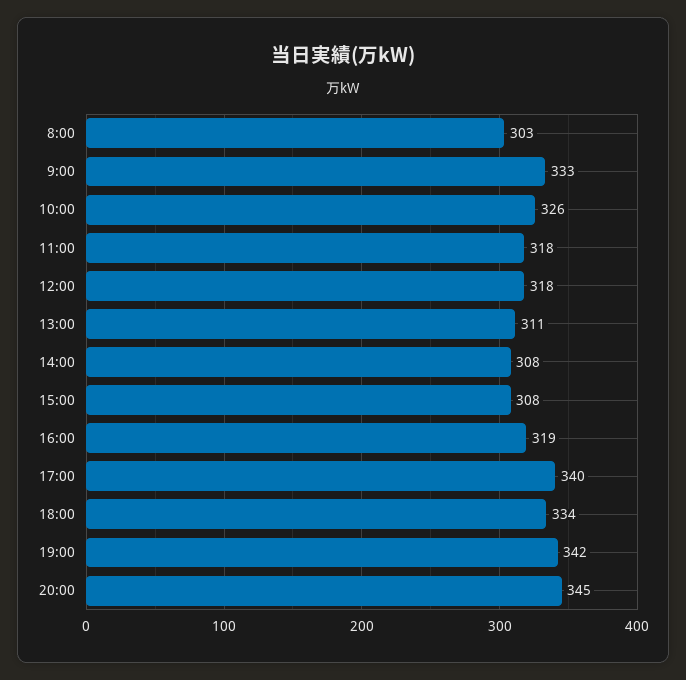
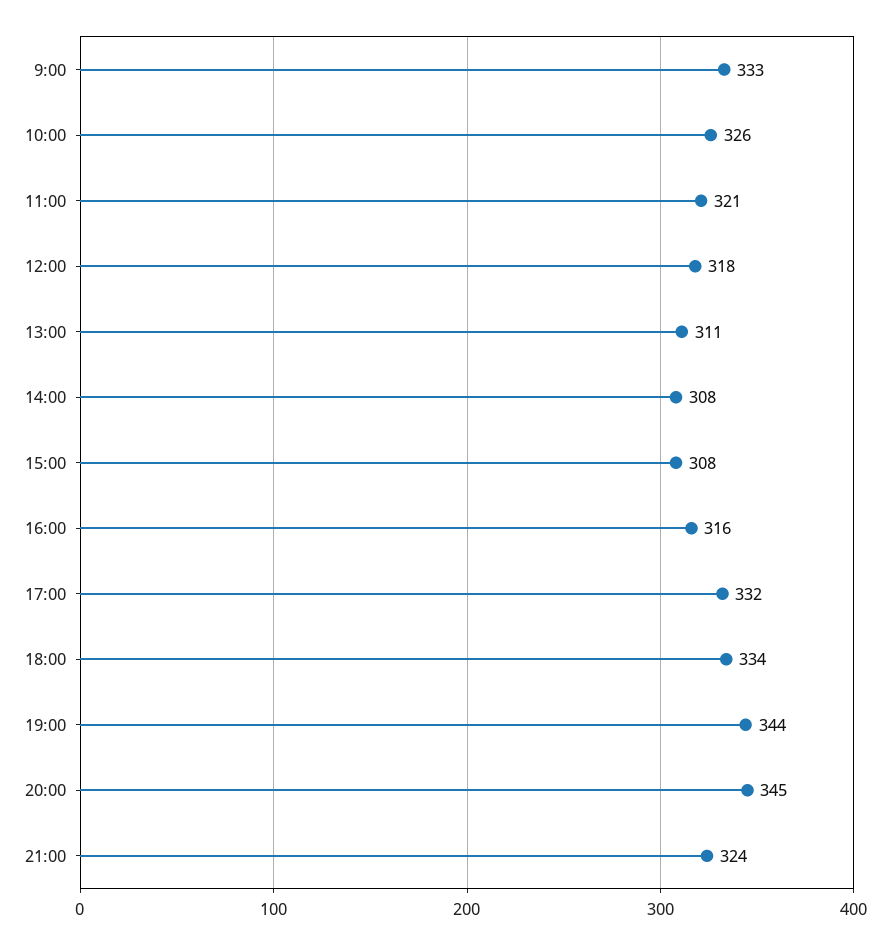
8:00: 303 -> none
11:00: 318 -> 321
16:00: 319 -> 316
17:00: 340 -> 332
19:00: 342 -> 344
21:00: none -> 324

